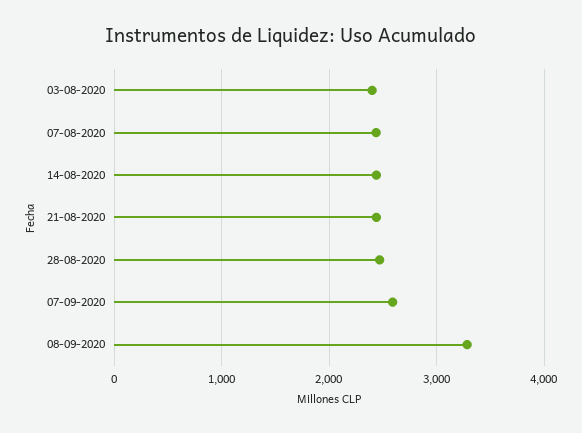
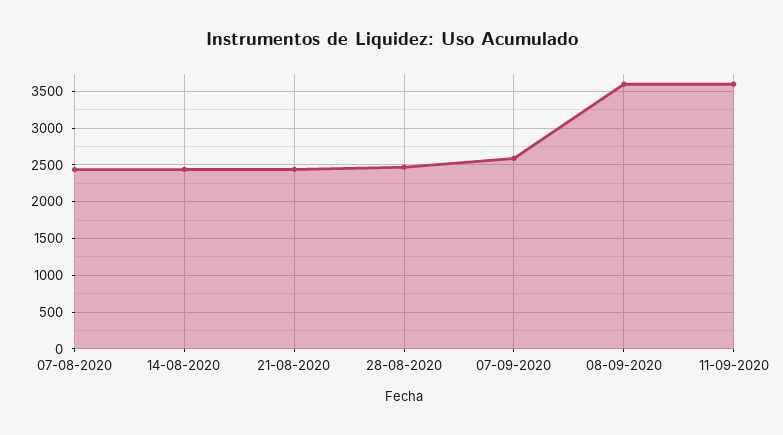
03-08-2020: 2400 -> none
08-09-2020: 3300 -> 3600
11-09-2020: none -> 3600

